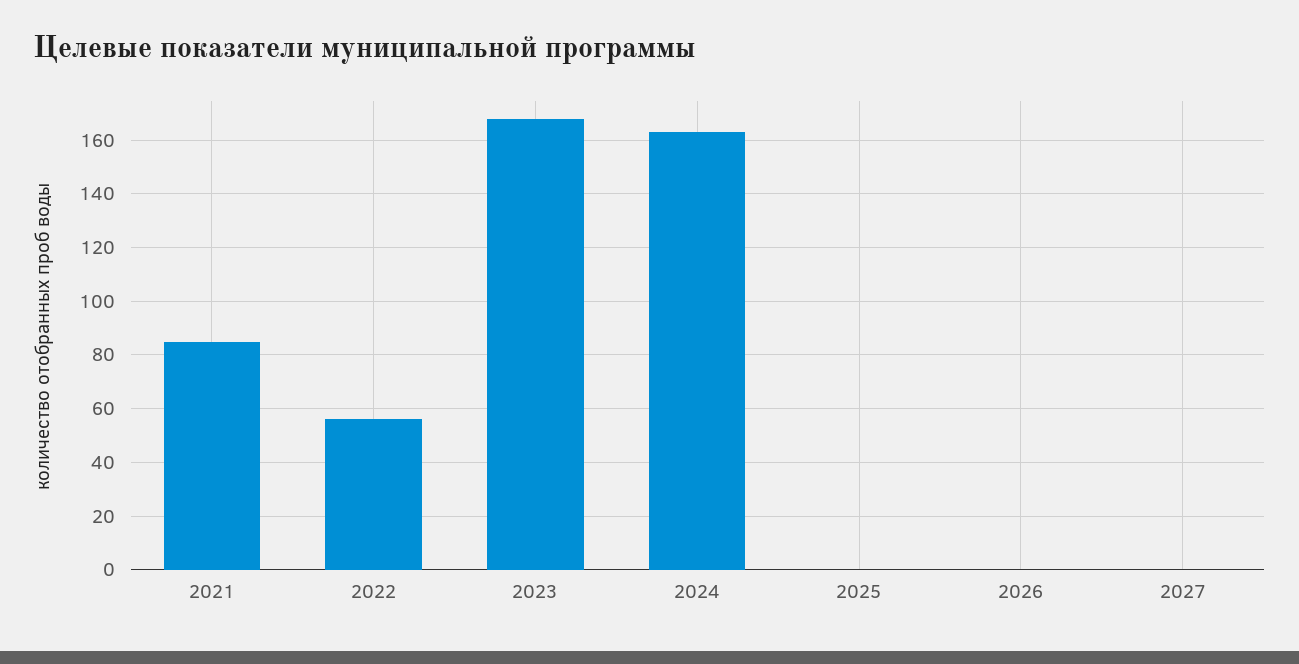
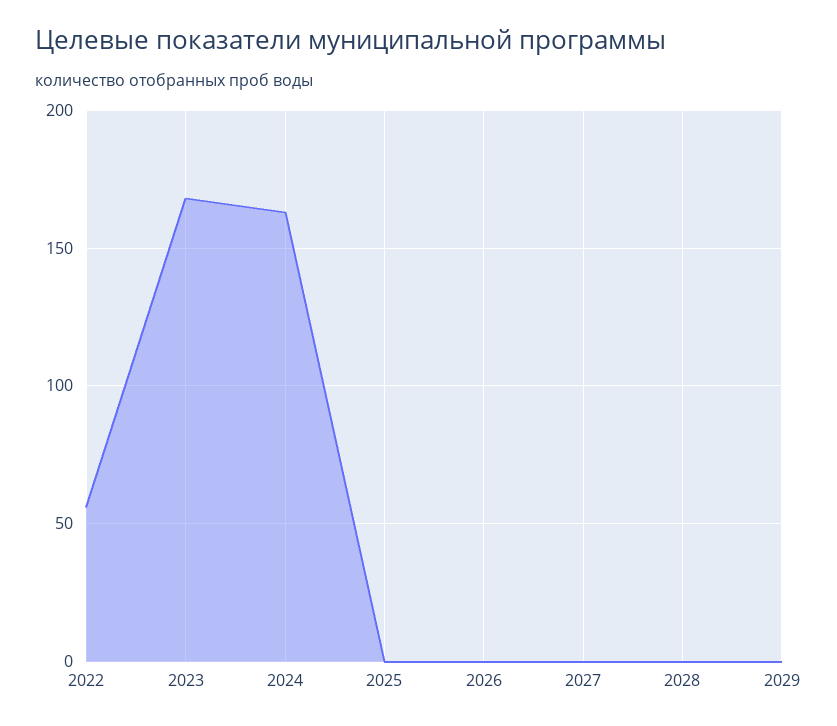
2021: 85 -> none
2028: none -> 0
2029: none -> 0

